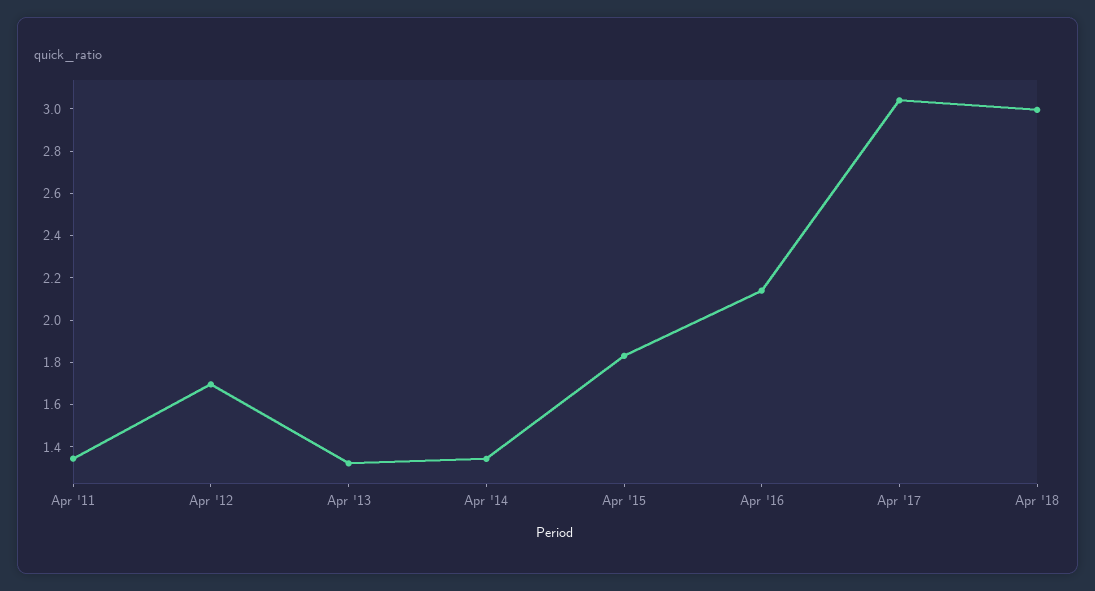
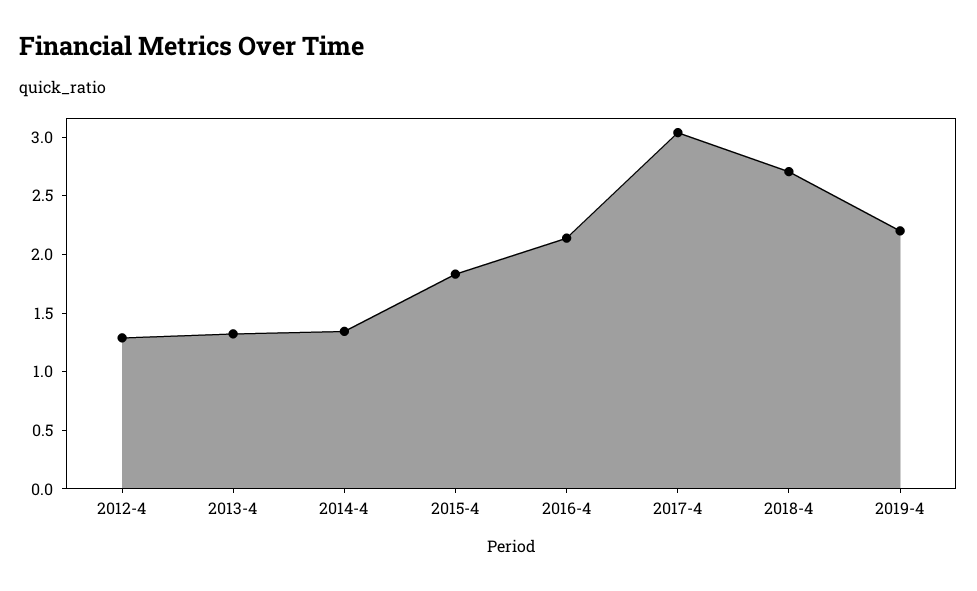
Apr '11: 1.35 -> none
Apr '12: 1.7 -> 1.3
Apr '18: 3 -> 2.7
2019-4: none -> 2.2

